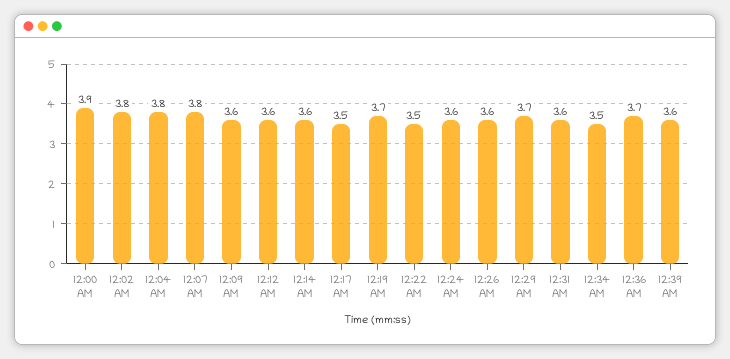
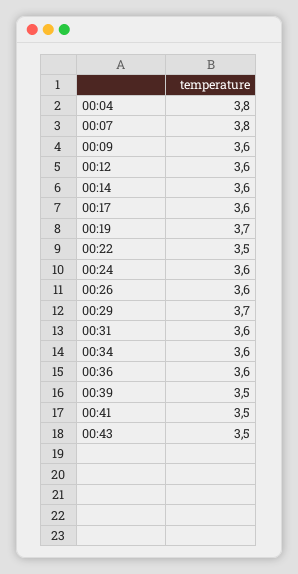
12:00 AM: 3.9 -> none
12:02 AM: 3.8 -> none
12:17 AM: 3.5 -> 3.6
12:34 AM: 3.5 -> 3.6
12:36 AM: 3.7 -> 3.6
12:39 AM: 3.6 -> 3.5
00:41: none -> 3.5
00:43: none -> 3.5

